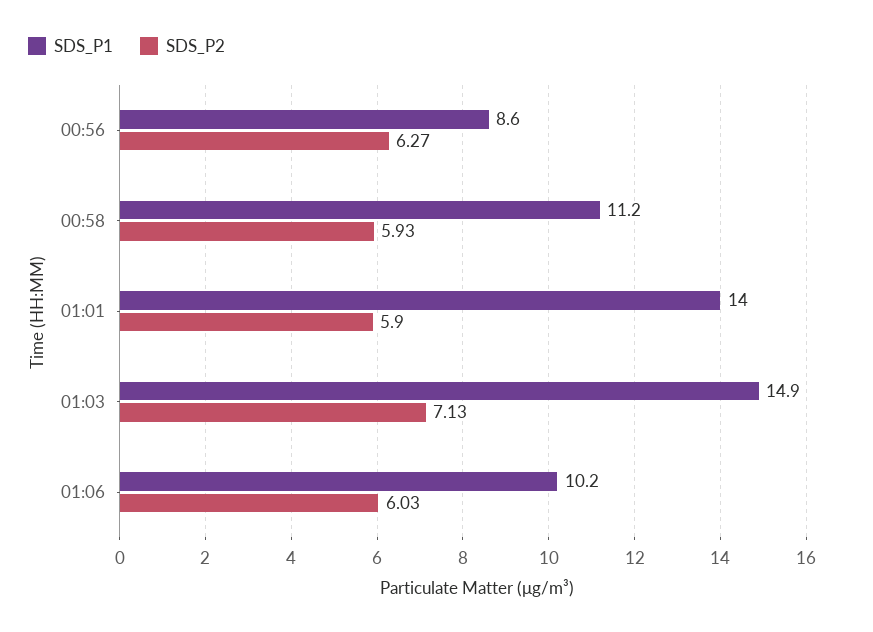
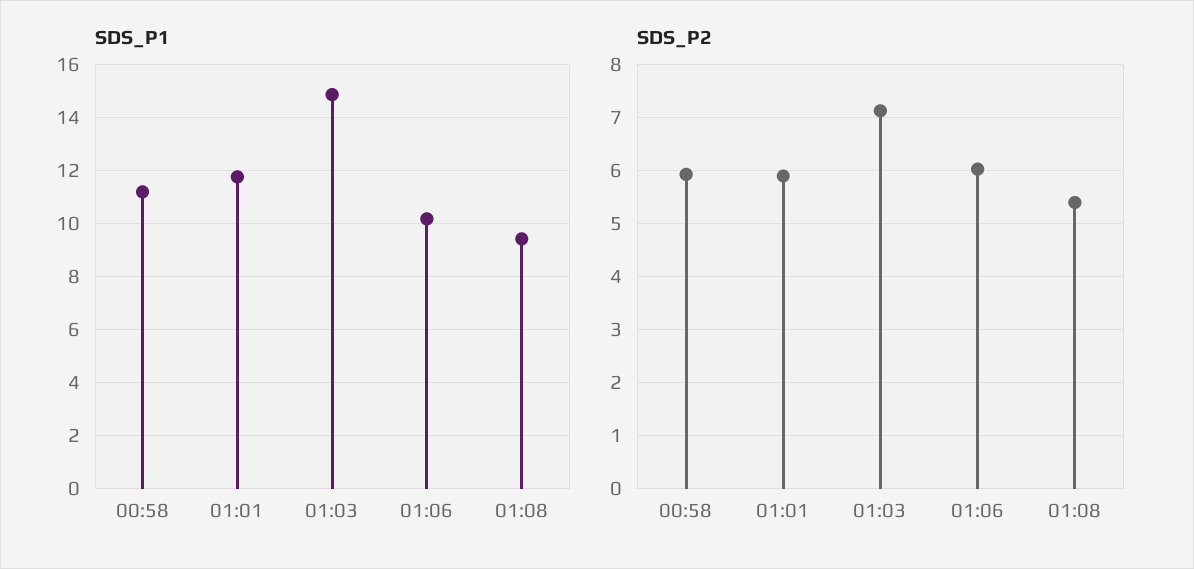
SDS_P1, 00:56: 8.6 -> none
SDS_P2, 00:56: 6.27 -> none
SDS_P1, 01:01: 14 -> 11.75
SDS_P1, 01:08: none -> 9.5
SDS_P2, 01:08: none -> 5.4

